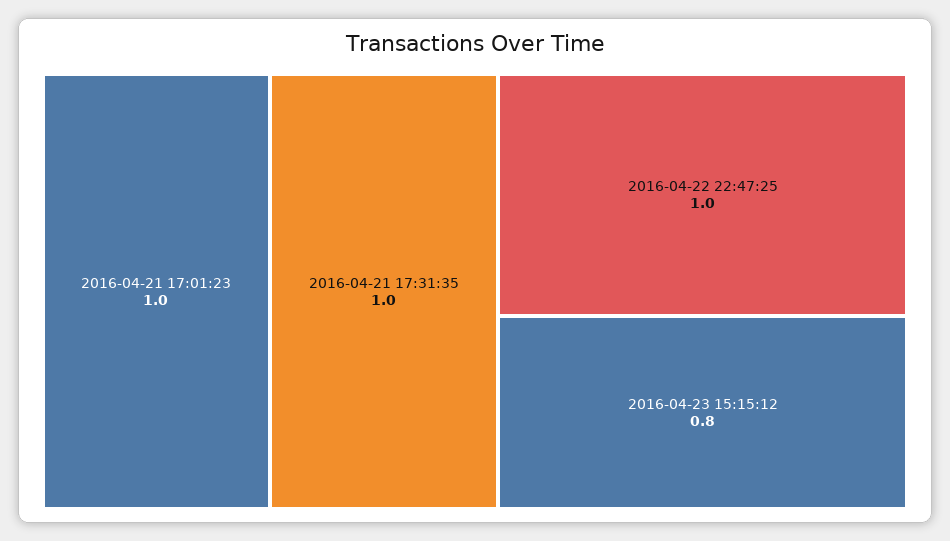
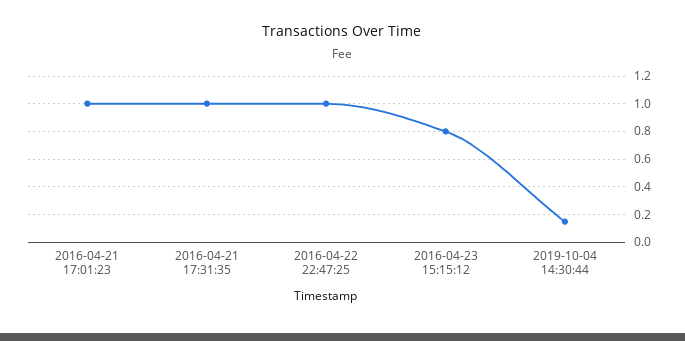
2019-10-04 14:30:44: none -> 0.15

